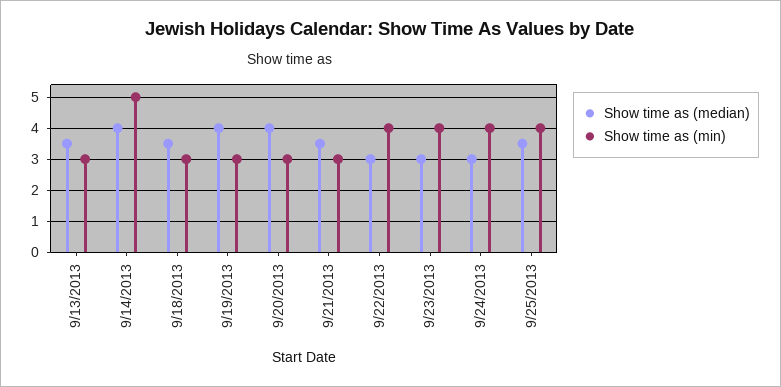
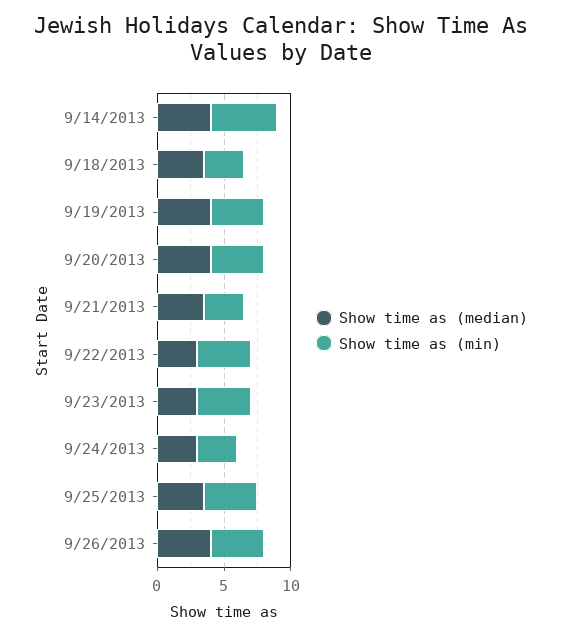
Show time as (median), 9/13/2013: 3.5 -> none
Show time as (min), 9/13/2013: 3 -> none
Show time as (min), 9/19/2013: 3 -> 4
Show time as (min), 9/20/2013: 3 -> 4
Show time as (min), 9/24/2013: 4 -> 3
Show time as (median), 9/26/2013: none -> 4
Show time as (min), 9/26/2013: none -> 4

